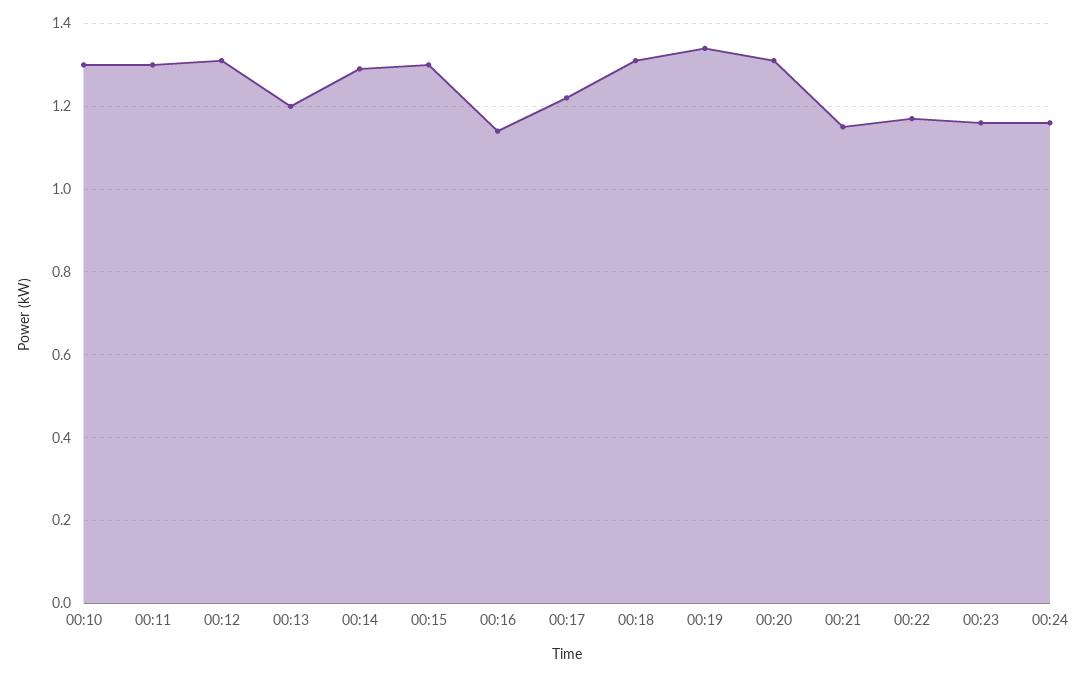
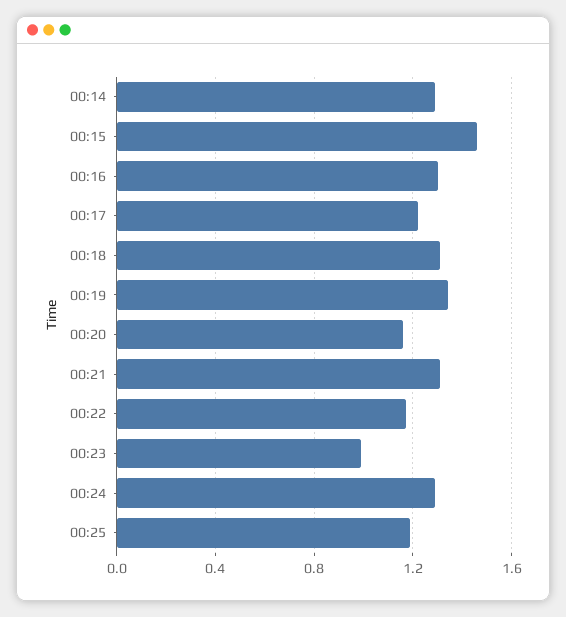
00:10: 1.3 -> none
00:11: 1.3 -> none
00:12: 1.3 -> none
00:13: 1.2 -> none
00:15: 1.3 -> 1.45
00:16: 1.15 -> 1.3
00:20: 1.3 -> 1.15
00:21: 1.15 -> 1.3
00:23: 1.15 -> 1
00:24: 1.15 -> 1.3
00:25: none -> 1.2

